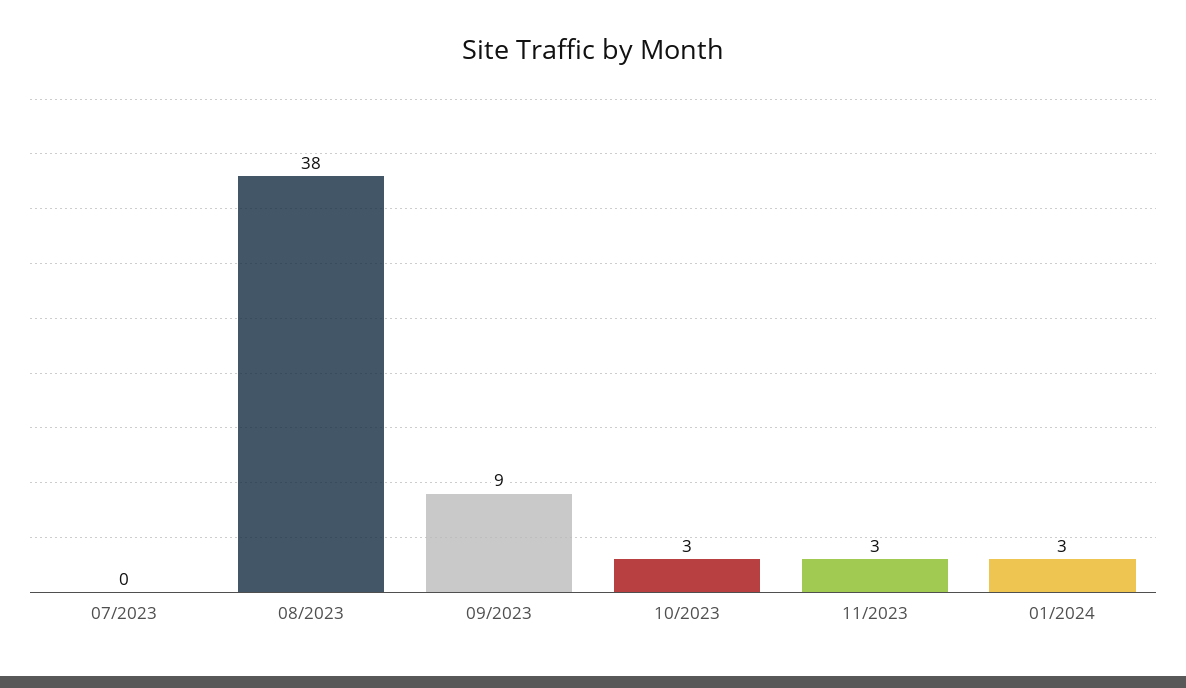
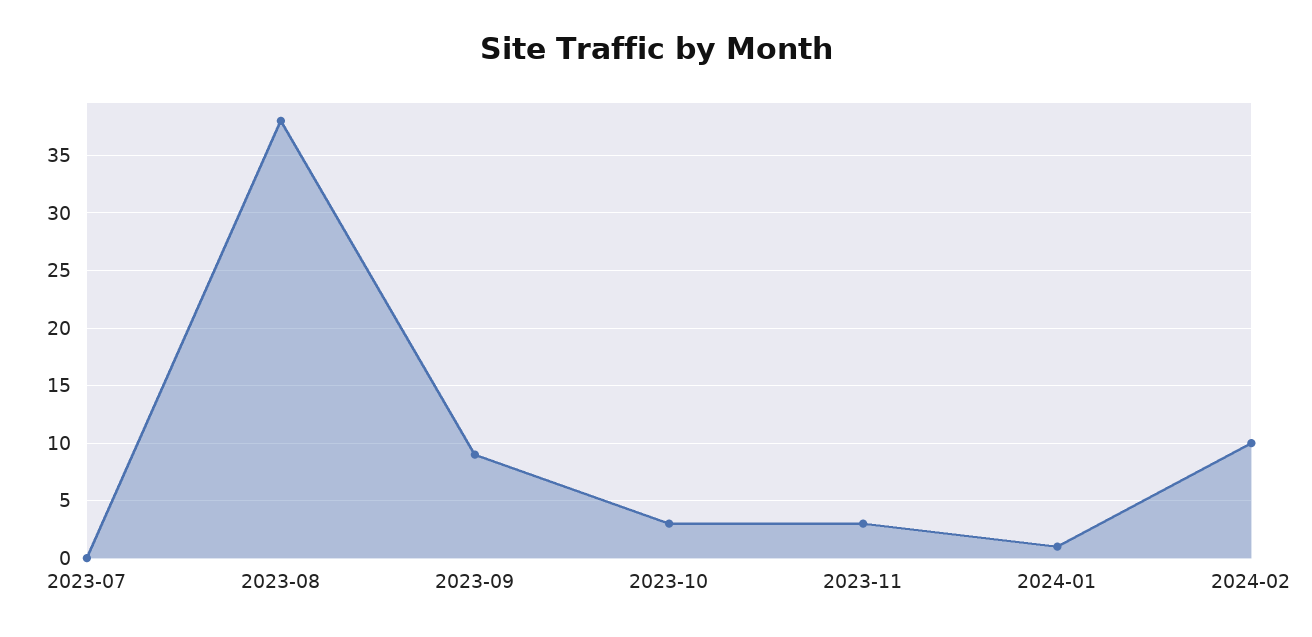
01/2024: 3 -> 1
2024-02: none -> 10

